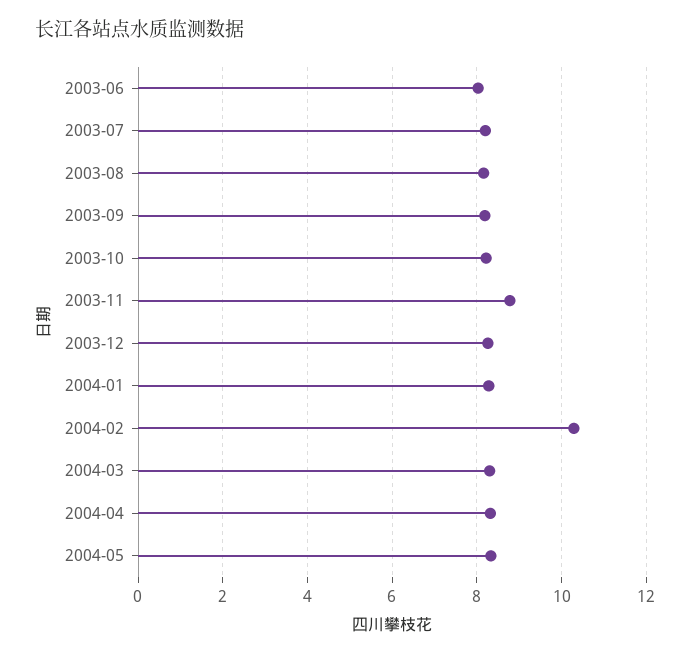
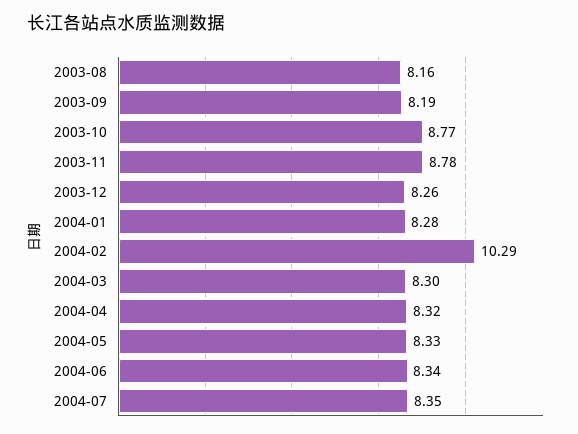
2003-06: 8 -> none
2003-07: 8.2 -> none
2003-10: 8.2 -> 8.77
2004-06: none -> 8.34
2004-07: none -> 8.35

